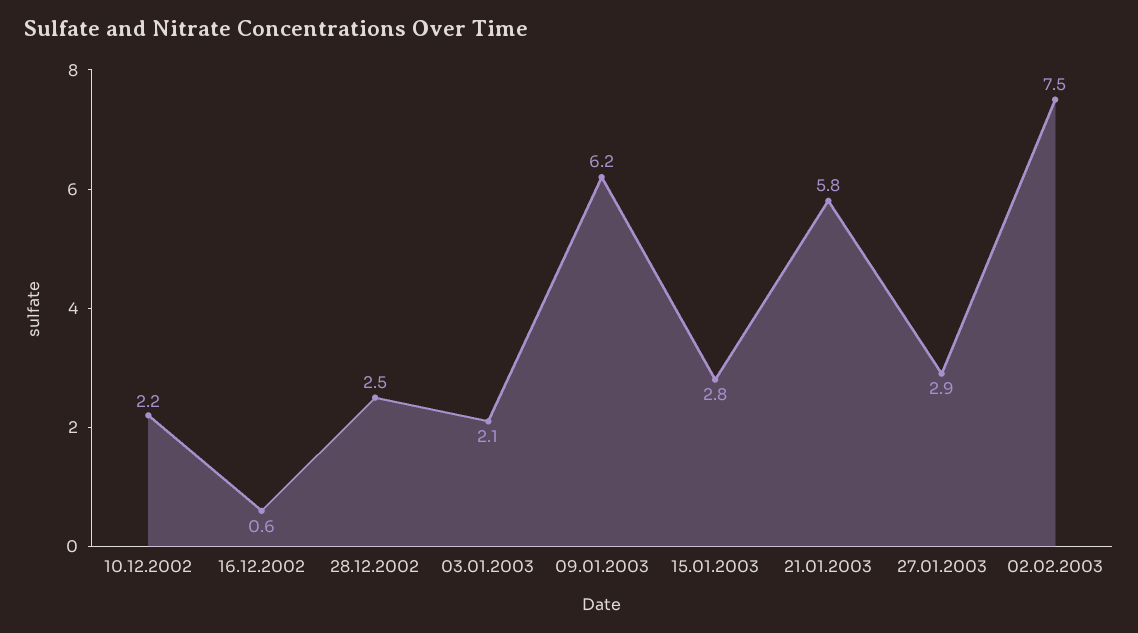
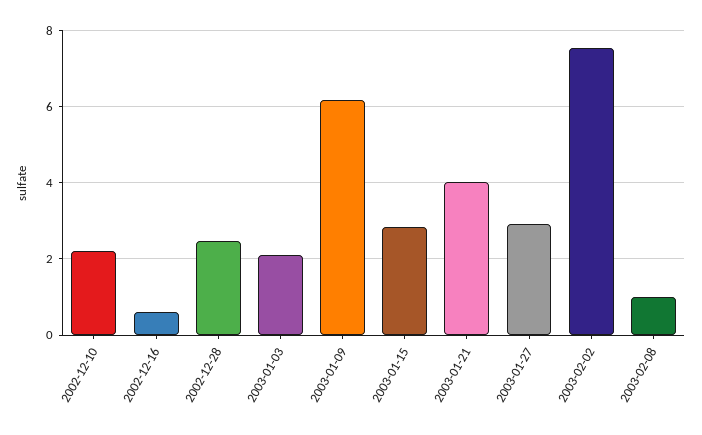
21.01.2003: 5.8 -> 4
2003-02-08: none -> 1

